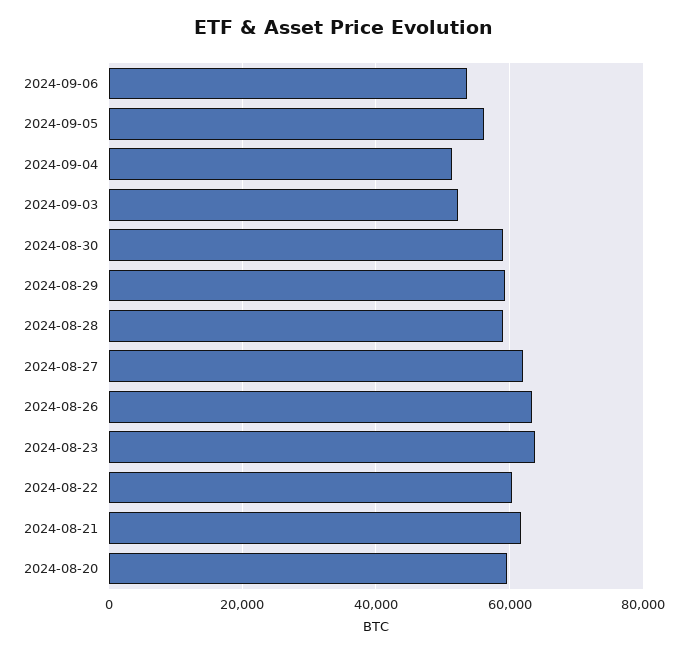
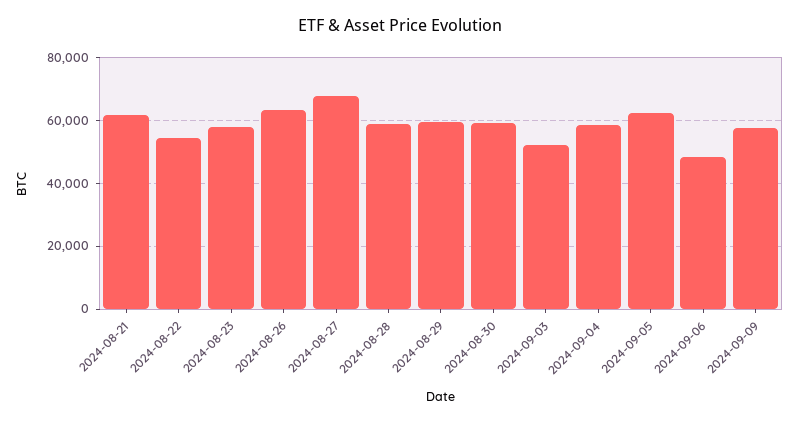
2024-09-06: 54000 -> 48000
2024-09-05: 56000 -> 62000
2024-09-04: 52000 -> 58000
2024-08-27: 62000 -> 68000
2024-08-23: 64000 -> 58000
2024-08-22: 60000 -> 54000
2024-08-20: 60000 -> none
2024-09-09: none -> 58000

